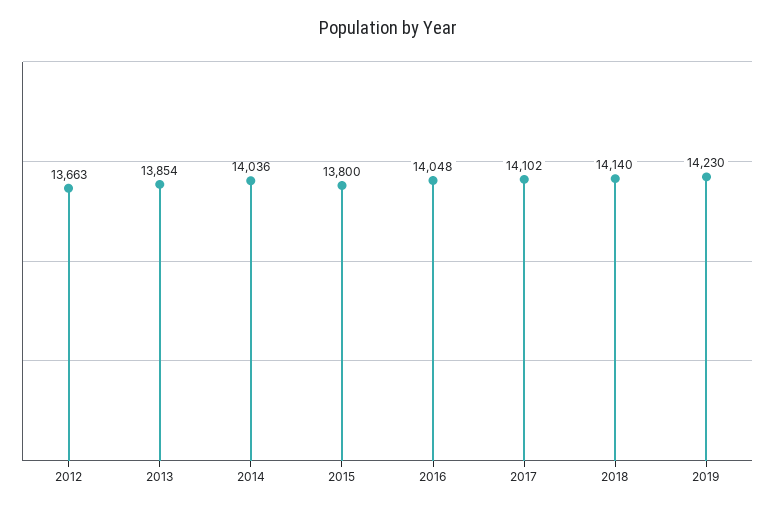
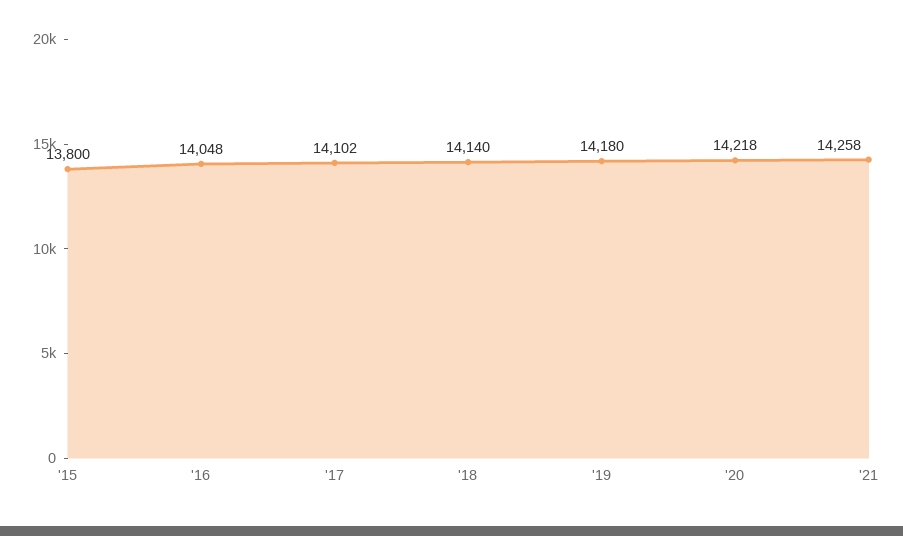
2012: 13663 -> none
2013: 13854 -> none
2014: 14036 -> none
2019: 14230 -> 14180
'20: none -> 14218
'21: none -> 14258

